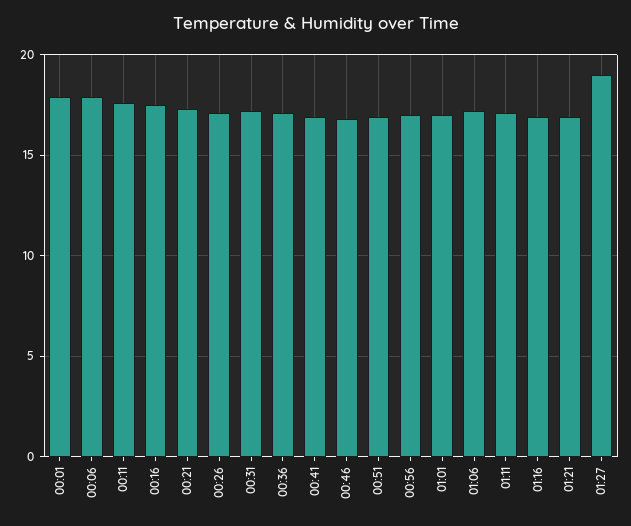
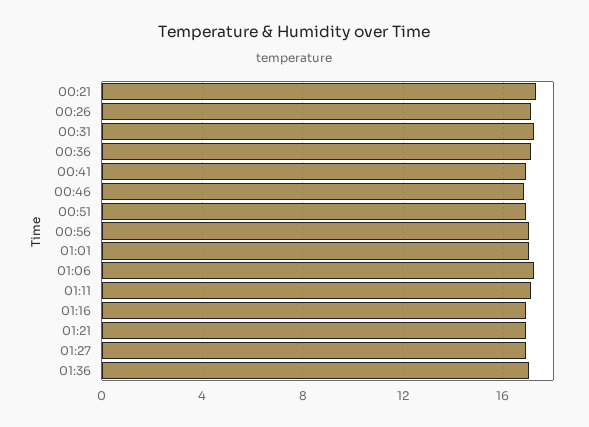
00:01: 18 -> none
00:06: 18 -> none
00:11: 17.5 -> none
00:16: 17.5 -> none
01:27: 19 -> 17
01:36: none -> 17

